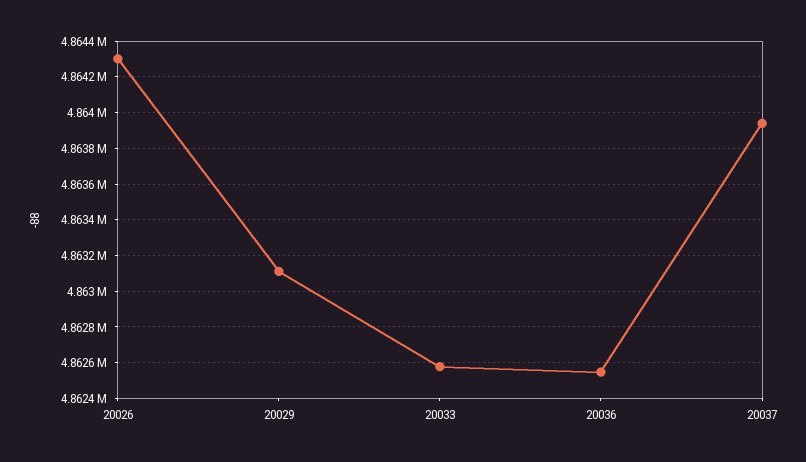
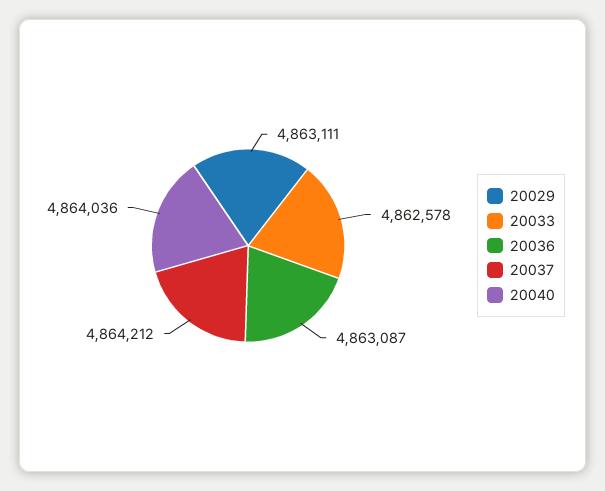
20026: 4864300 -> none
20036: 4862550 -> 4863087
20037: 4863950 -> 4864212
20040: none -> 4864036

